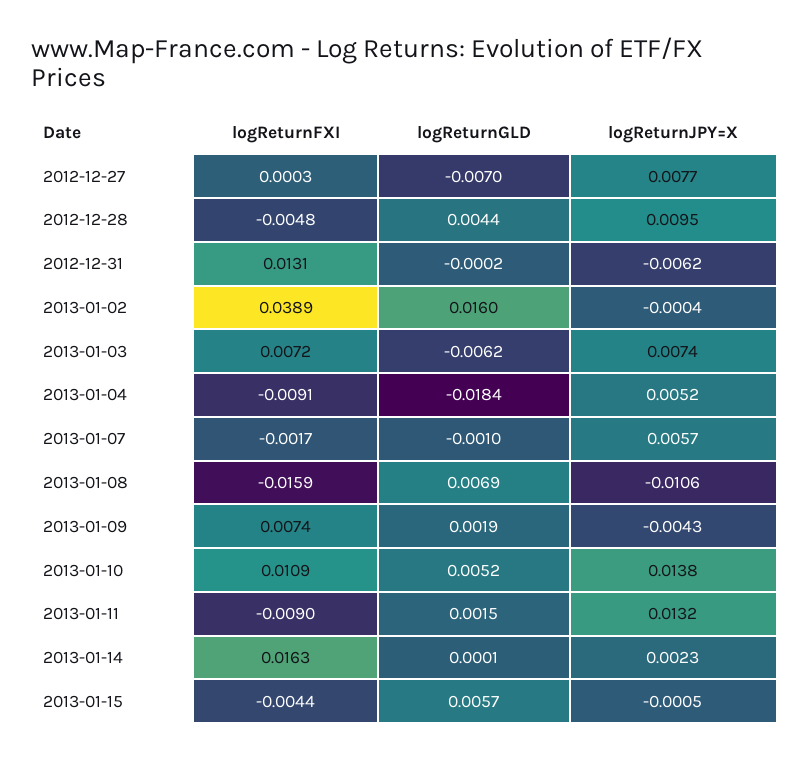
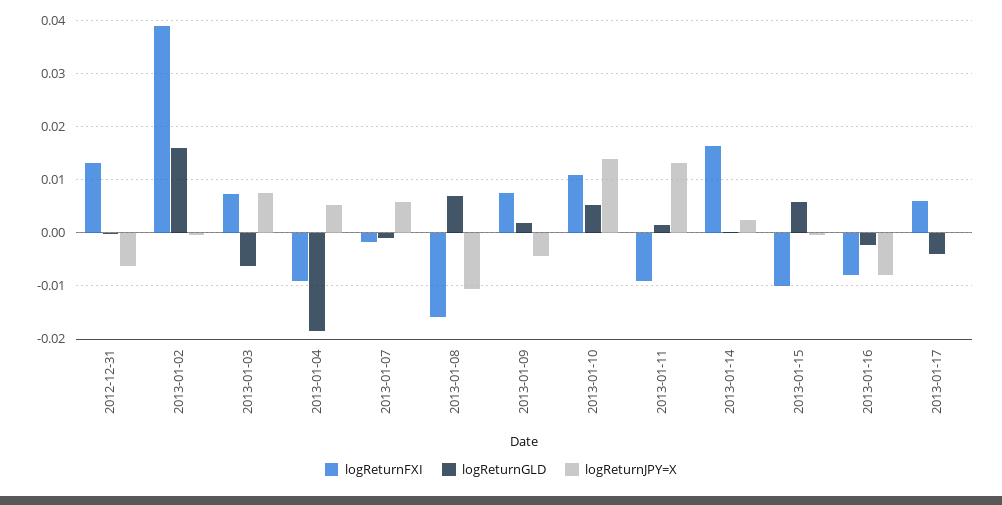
logReturnFXI, 2012-12-27: 0.0003 -> none
logReturnGLD, 2012-12-27: -0.007 -> none
logReturnJPY=X, 2012-12-27: 0.0077 -> none
logReturnFXI, 2012-12-28: -0.0048 -> none
logReturnGLD, 2012-12-28: 0.0044 -> none
logReturnJPY=X, 2012-12-28: 0.0095 -> none
logReturnFXI, 2013-01-15: -0.0044 -> -0.01
logReturnFXI, 2013-01-16: none -> -0.008
logReturnGLD, 2013-01-16: none -> -0.002
logReturnJPY=X, 2013-01-16: none -> -0.008
logReturnFXI, 2013-01-17: none -> 0.006
logReturnGLD, 2013-01-17: none -> -0.004
logReturnJPY=X, 2013-01-17: none -> 0

